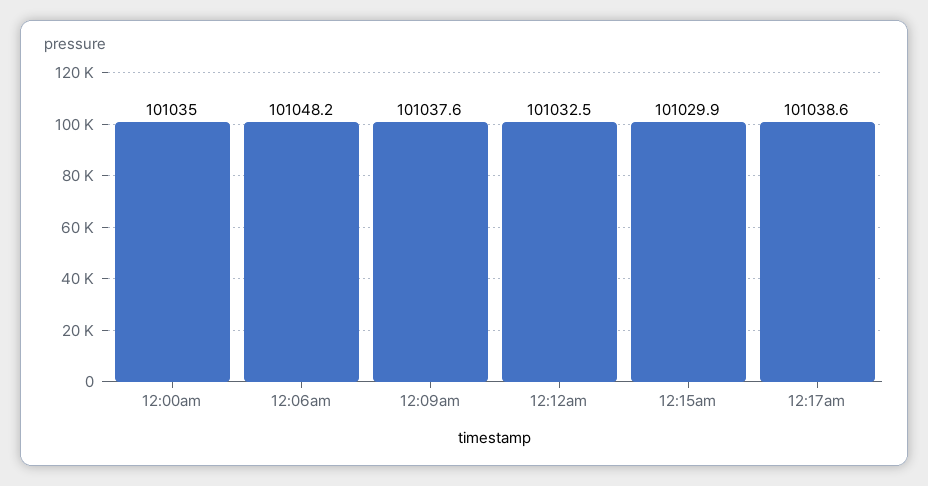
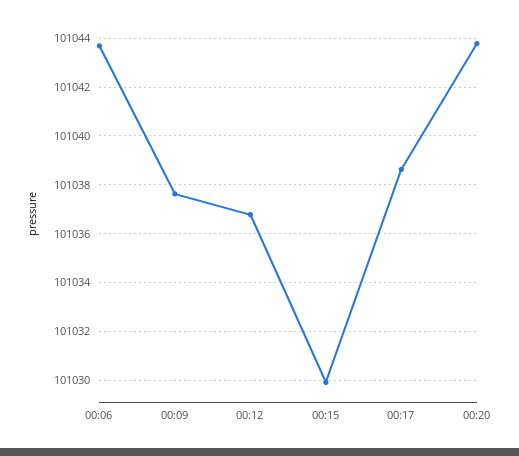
12:00am: 101035 -> none
12:06am: 101048.2 -> 101043.75
12:12am: 101032.5 -> 101036.75
00:20: none -> 101043.75

